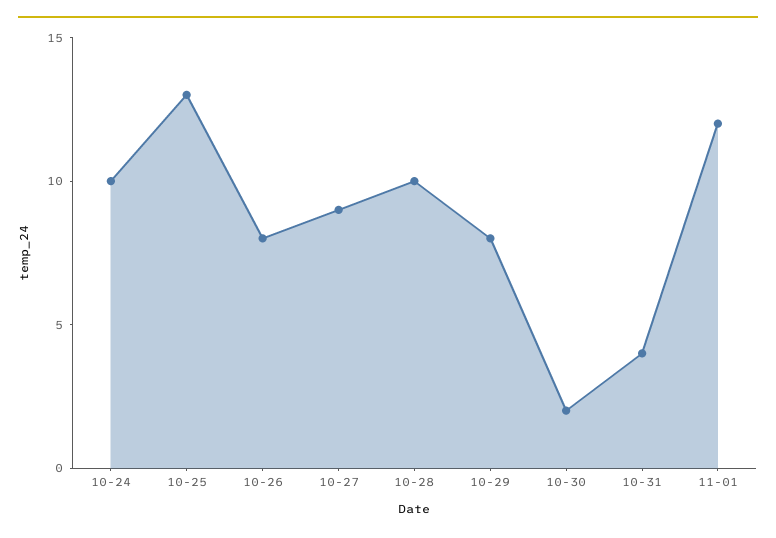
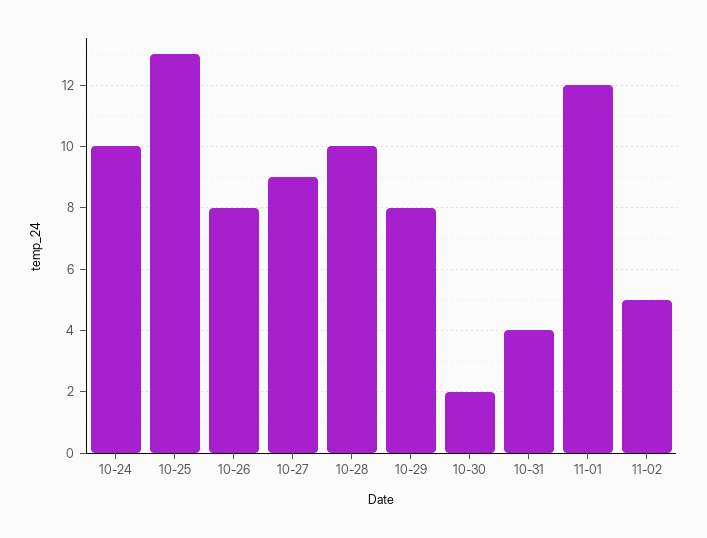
11-02: none -> 5

